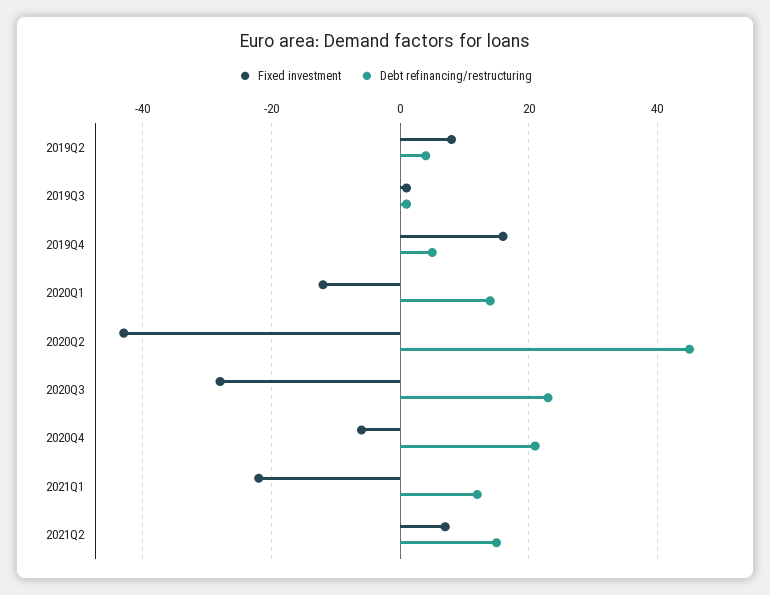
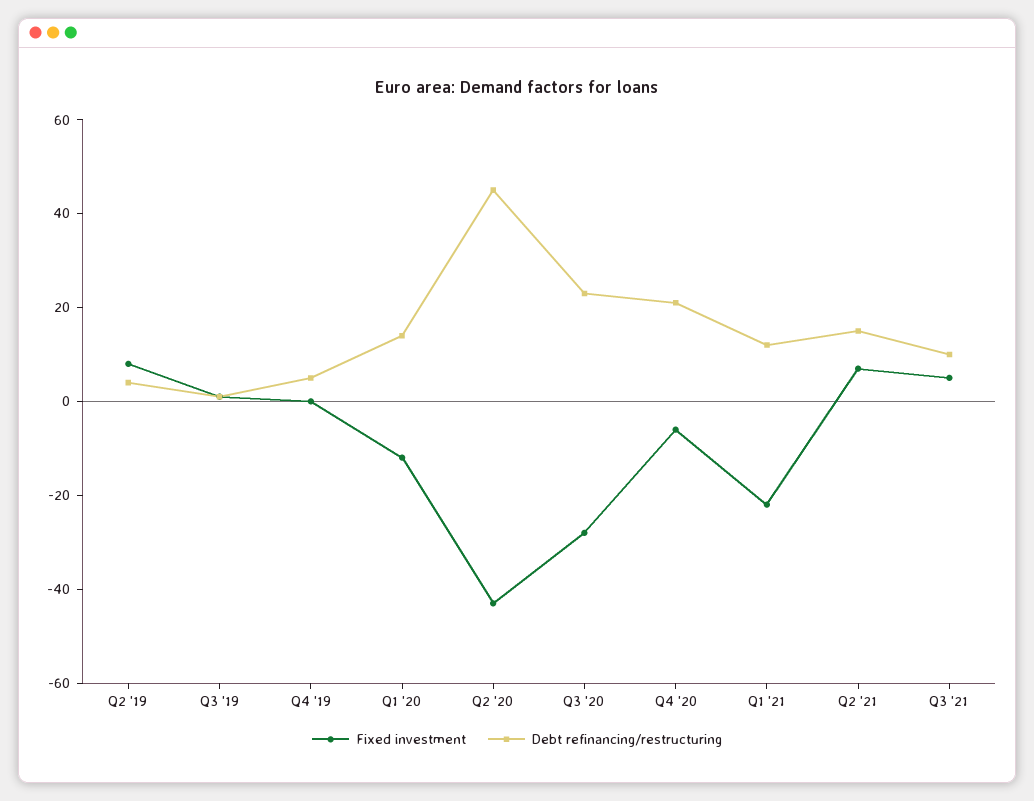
Fixed investment, 2019Q4: 15 -> 0
Fixed investment, Q3 '21: none -> 5
Debt refinancing/restructuring, Q3 '21: none -> 10

